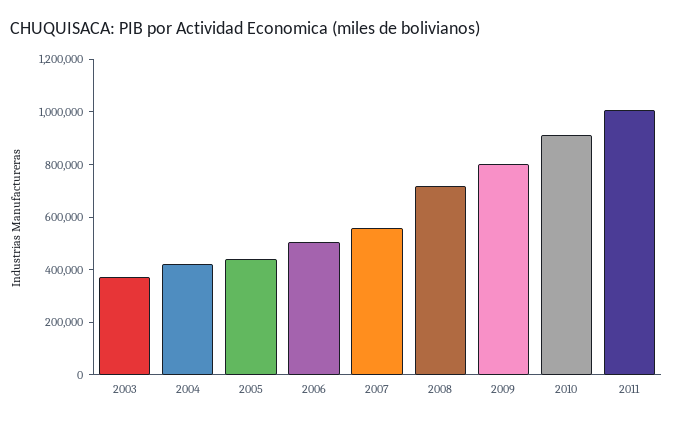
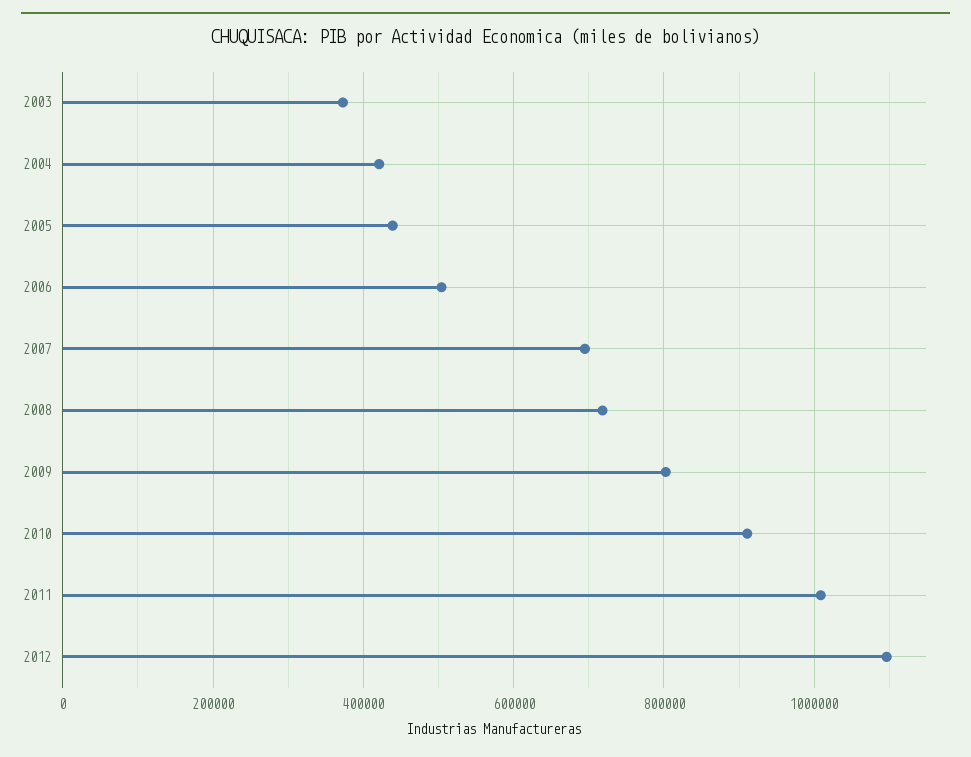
2007: 550000 -> 700000
2012: none -> 1100000

